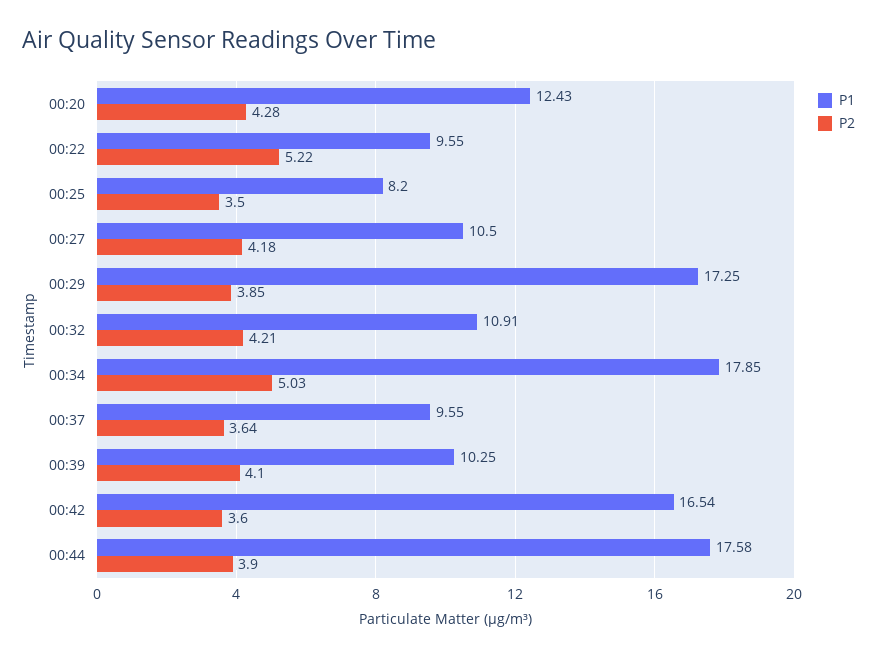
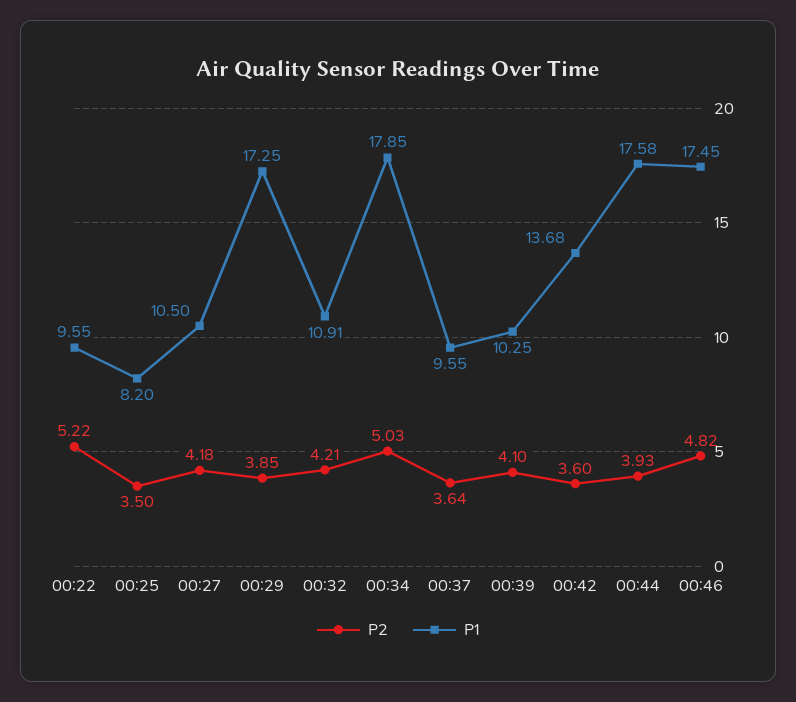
P1, 00:20: 12.43 -> none
P2, 00:20: 4.28 -> none
P1, 00:42: 16.54 -> 13.68
P2, 00:44: 3.9 -> 3.93
P2, 00:46: none -> 4.82
P1, 00:46: none -> 17.45

